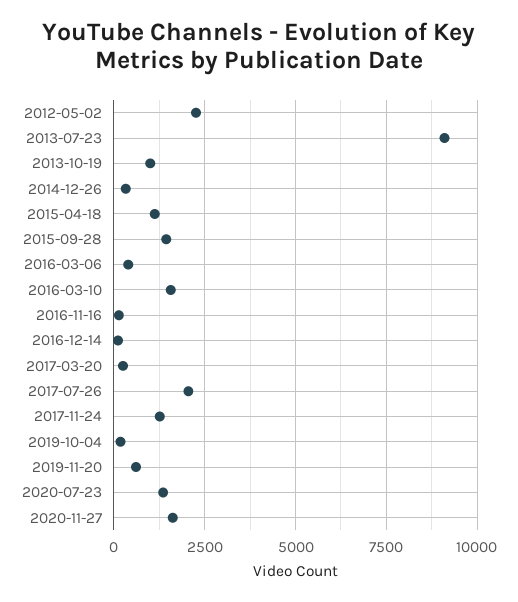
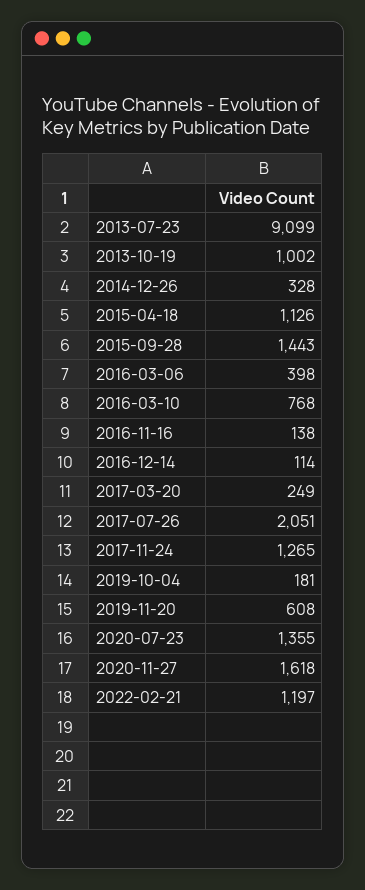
2012-05-02: 2250 -> none
2016-03-10: 1500 -> 768
2022-02-21: none -> 1197

